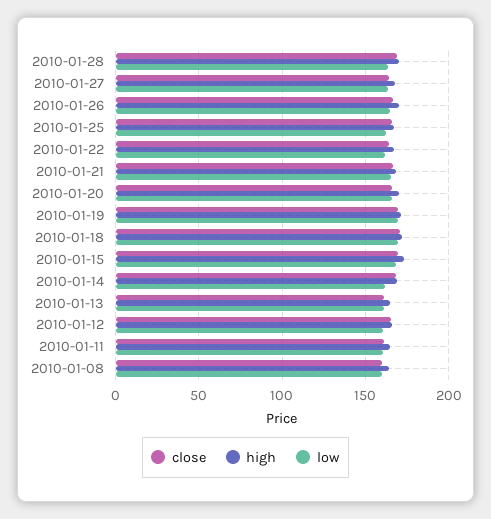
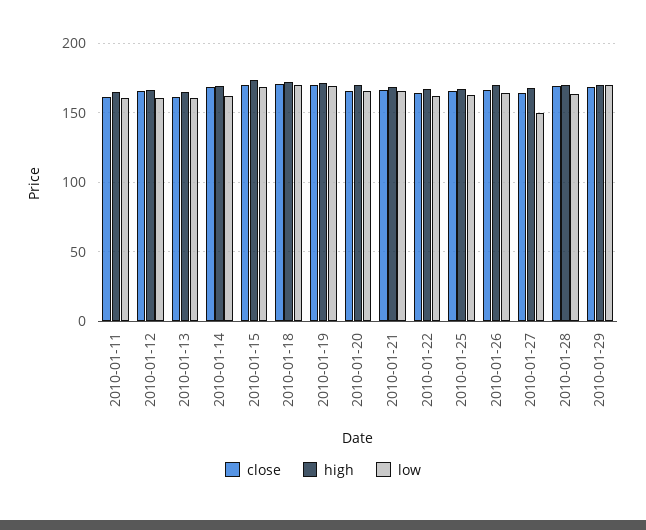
low, 2010-01-27: 165 -> 150
close, 2010-01-08: 160 -> none
high, 2010-01-08: 165 -> none
low, 2010-01-08: 160 -> none
close, 2010-01-29: none -> 170
high, 2010-01-29: none -> 170
low, 2010-01-29: none -> 170

